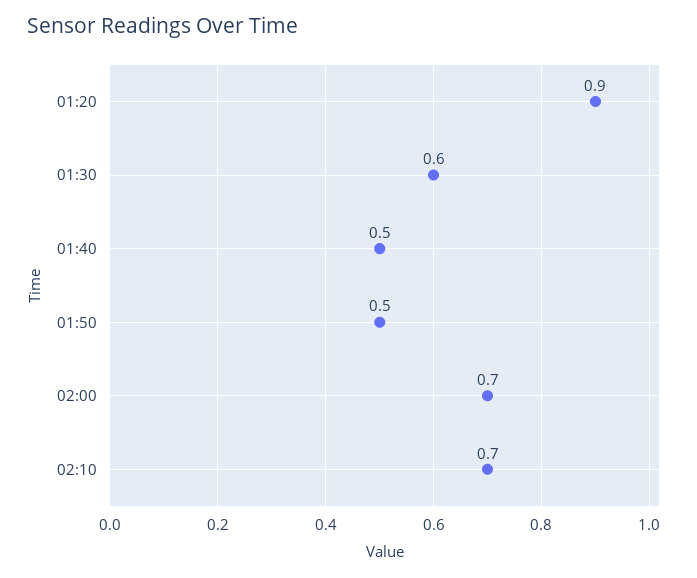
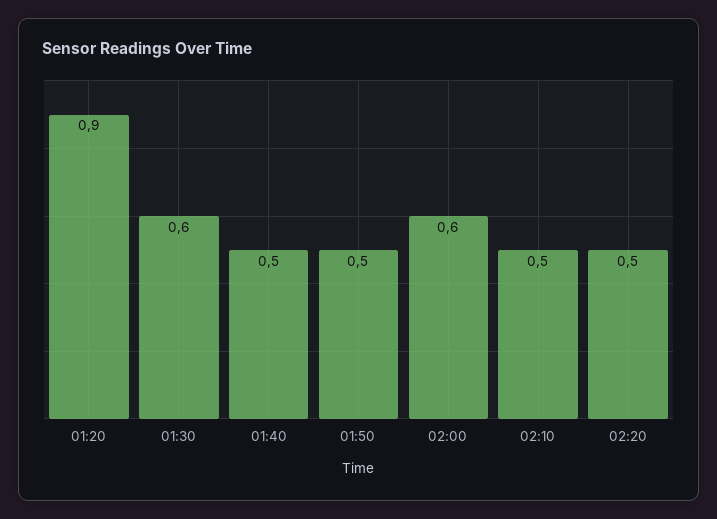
02:00: 0.7 -> 0.6
02:10: 0.7 -> 0.5
02:20: none -> 0.5

